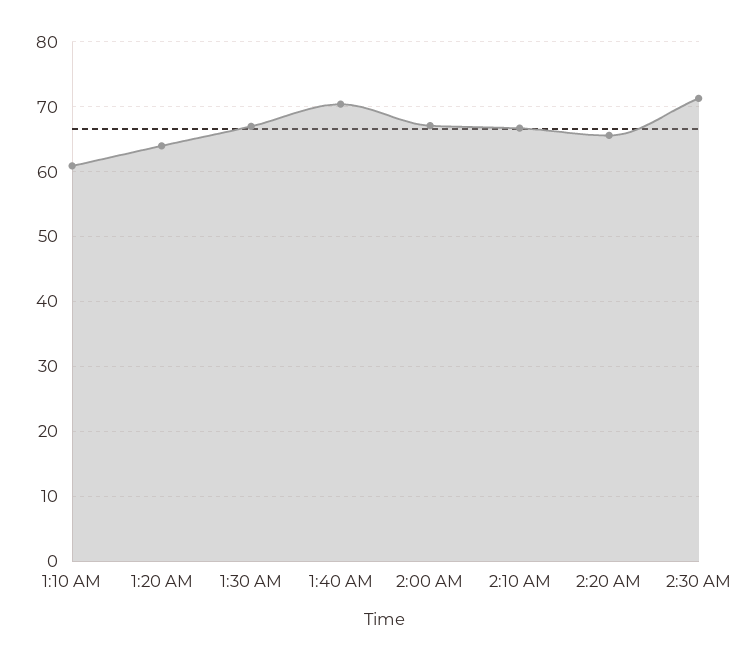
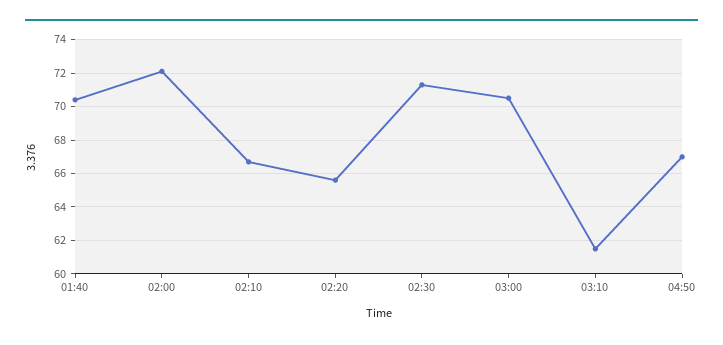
1:10 AM: 61 -> none
1:20 AM: 64 -> none
1:30 AM: 67 -> none
2:00 AM: 67 -> 72
03:00: none -> 70.5
03:10: none -> 61.5
04:50: none -> 67

